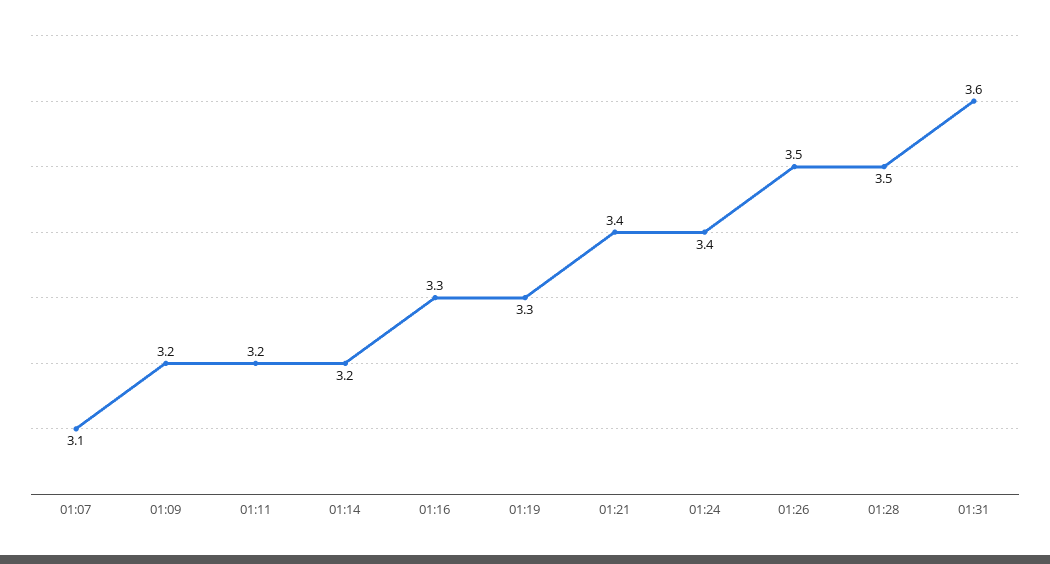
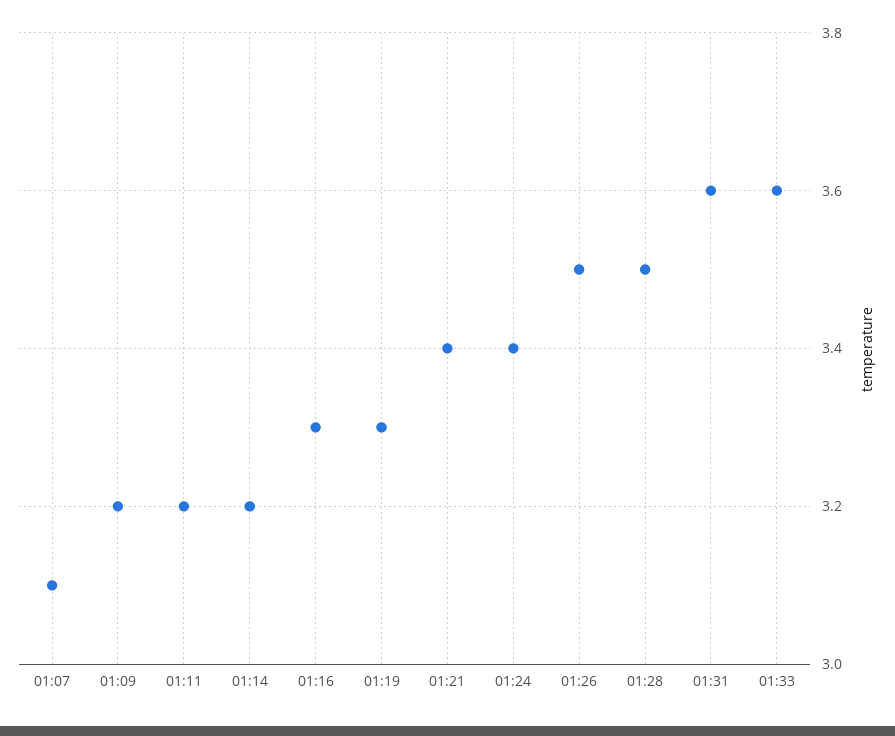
01:33: none -> 3.6

